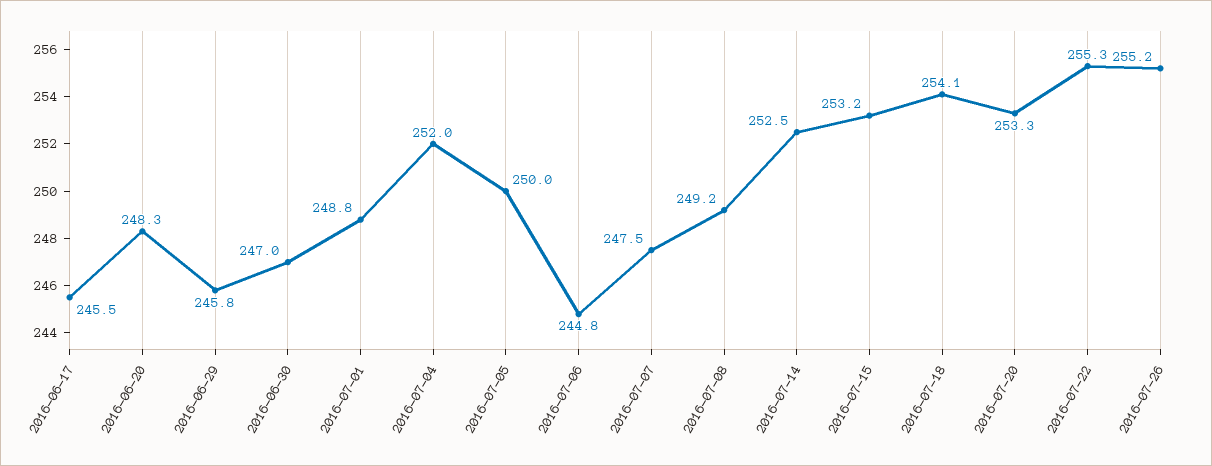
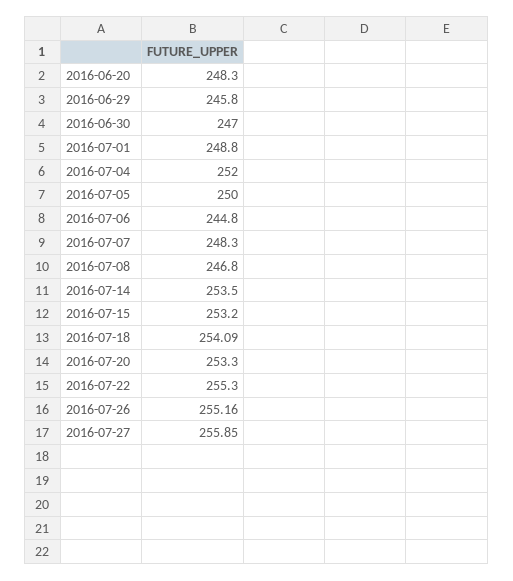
2016-06-17: 245.5 -> none
2016-07-07: 247.5 -> 248.3
2016-07-08: 249.2 -> 246.8
2016-07-14: 252.5 -> 253.5
2016-07-27: none -> 255.85

